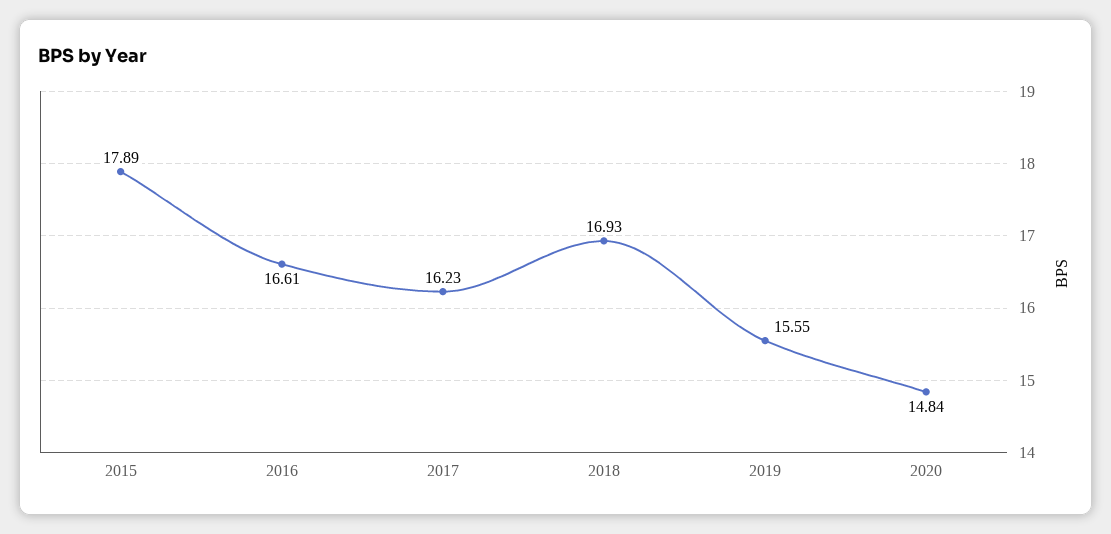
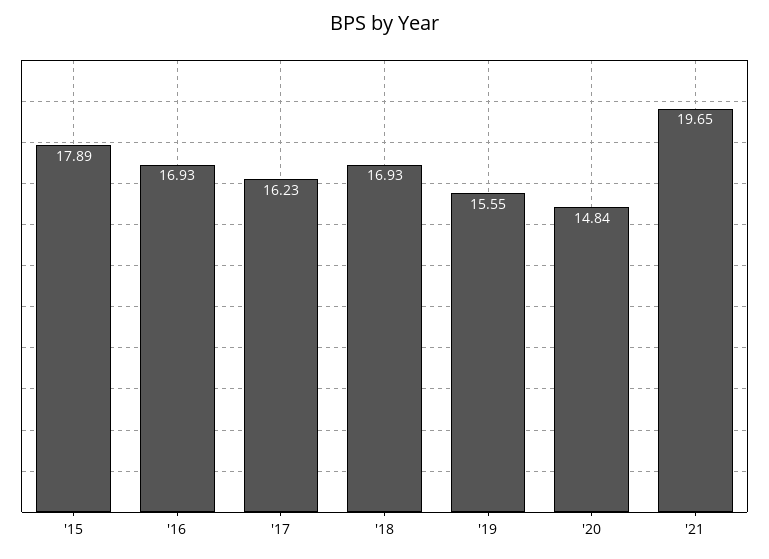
2016: 16.61 -> 16.93
'21: none -> 19.65

